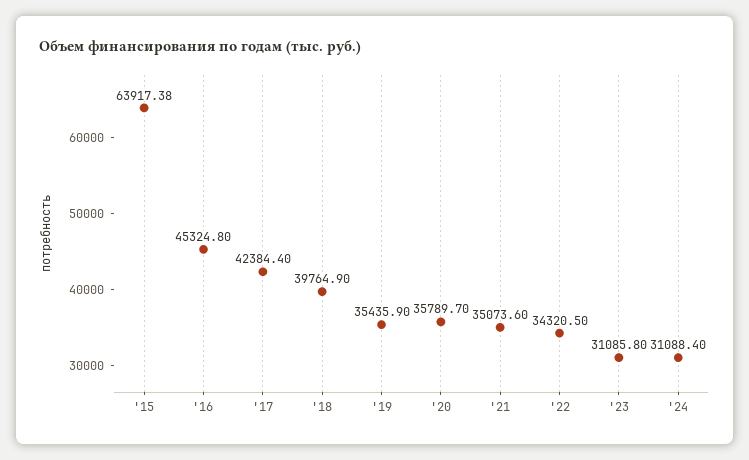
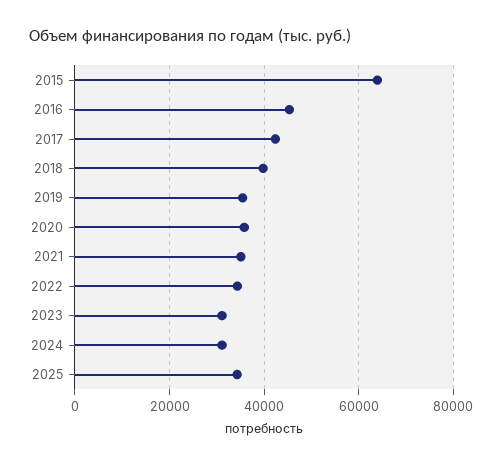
2025: none -> 34000

